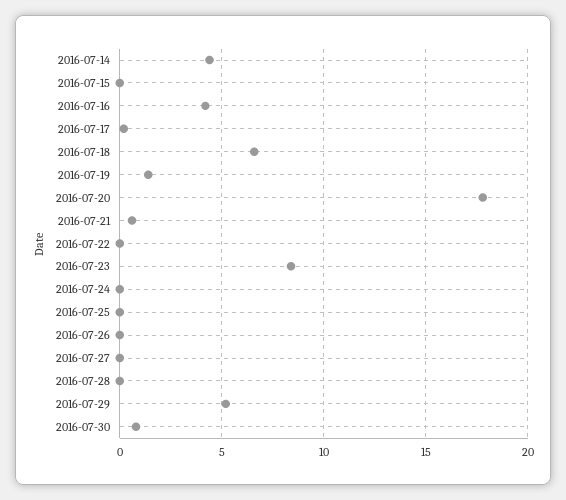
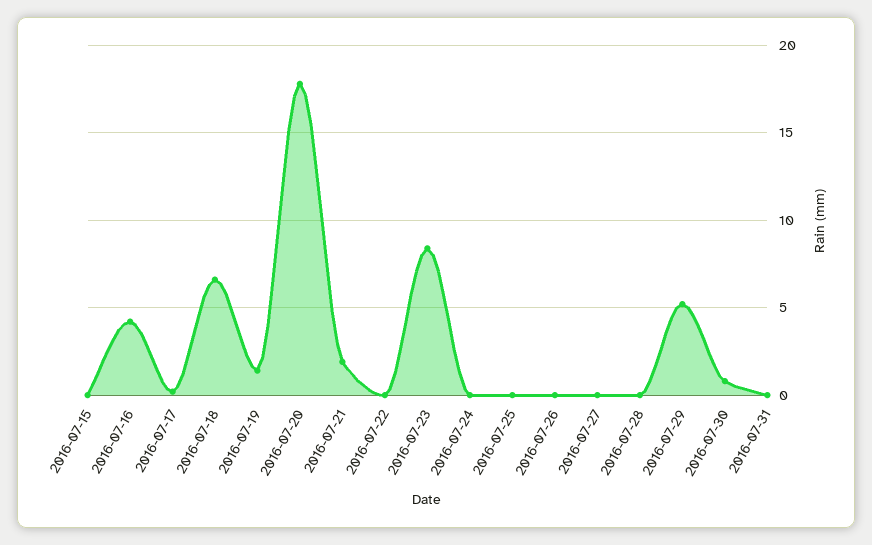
2016-07-14: 4.5 -> none
2016-07-21: 0.5 -> 2
2016-07-31: none -> 0

